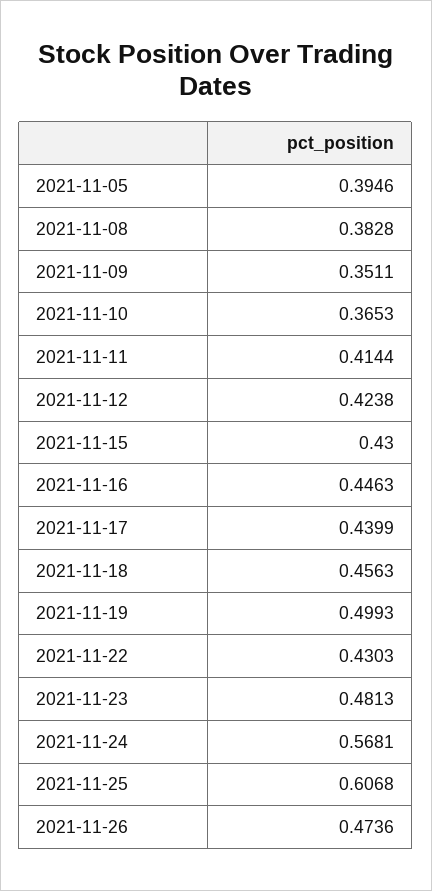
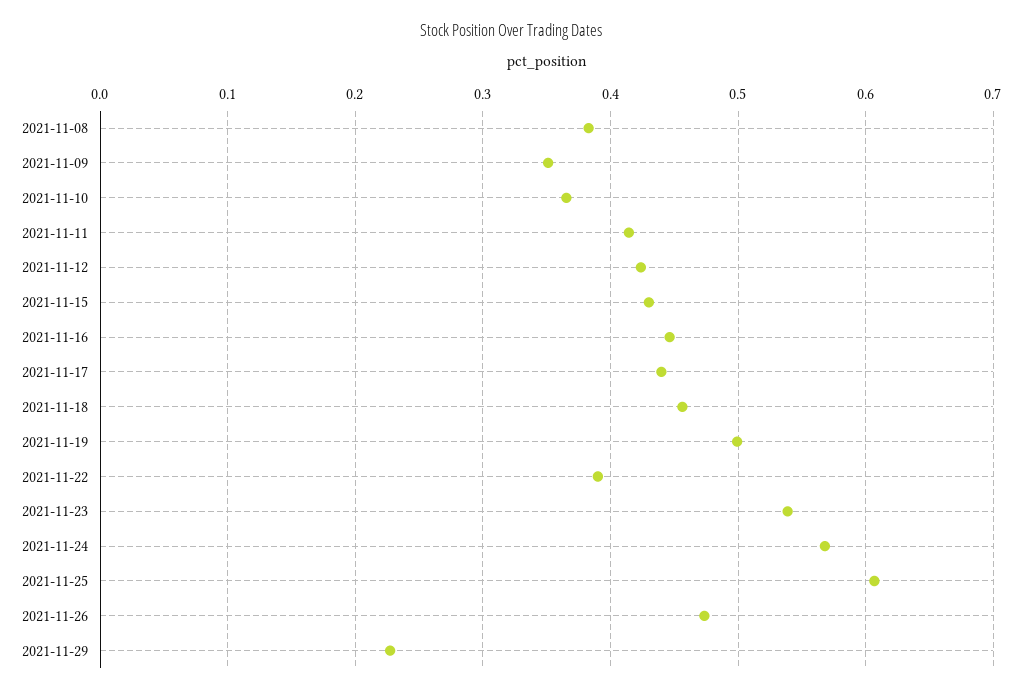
2021-11-05: 0.3946 -> none
2021-11-22: 0.4303 -> 0.39
2021-11-23: 0.4813 -> 0.54
2021-11-29: none -> 0.23

